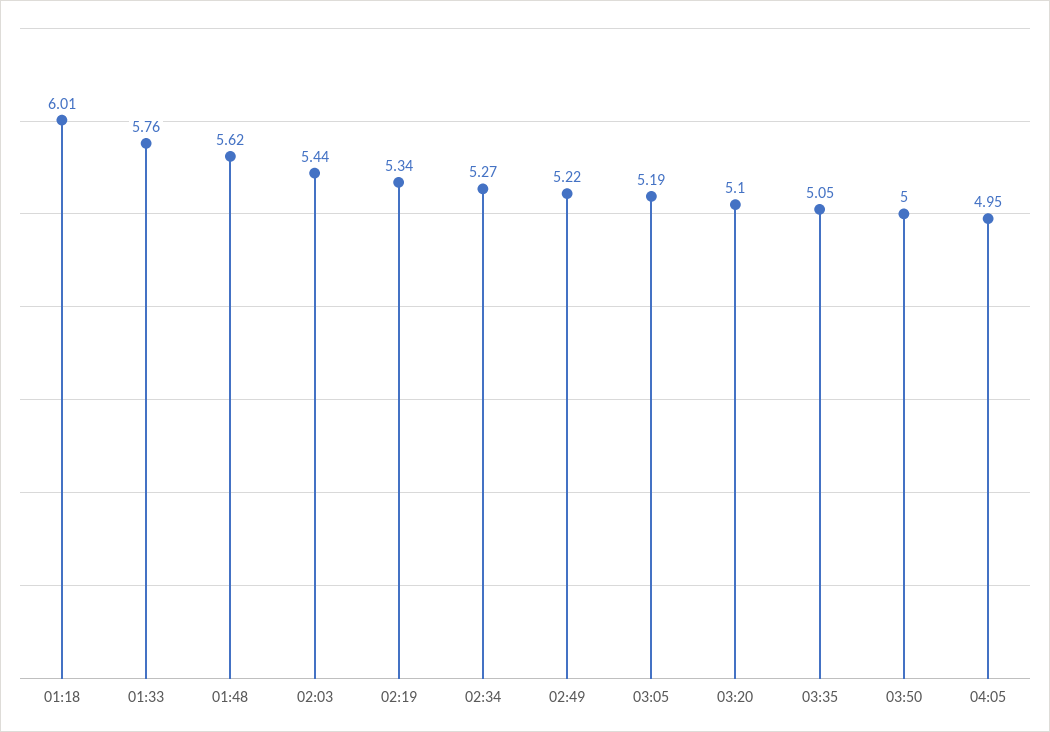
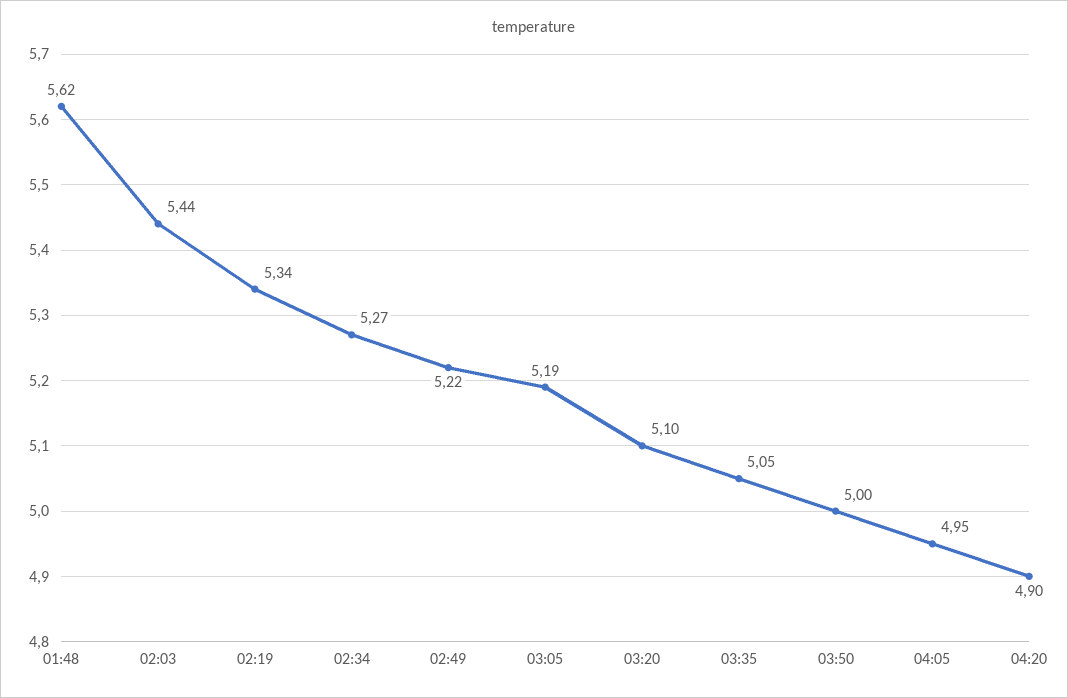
01:18: 6.01 -> none
01:33: 5.76 -> none
04:20: none -> 4.9

